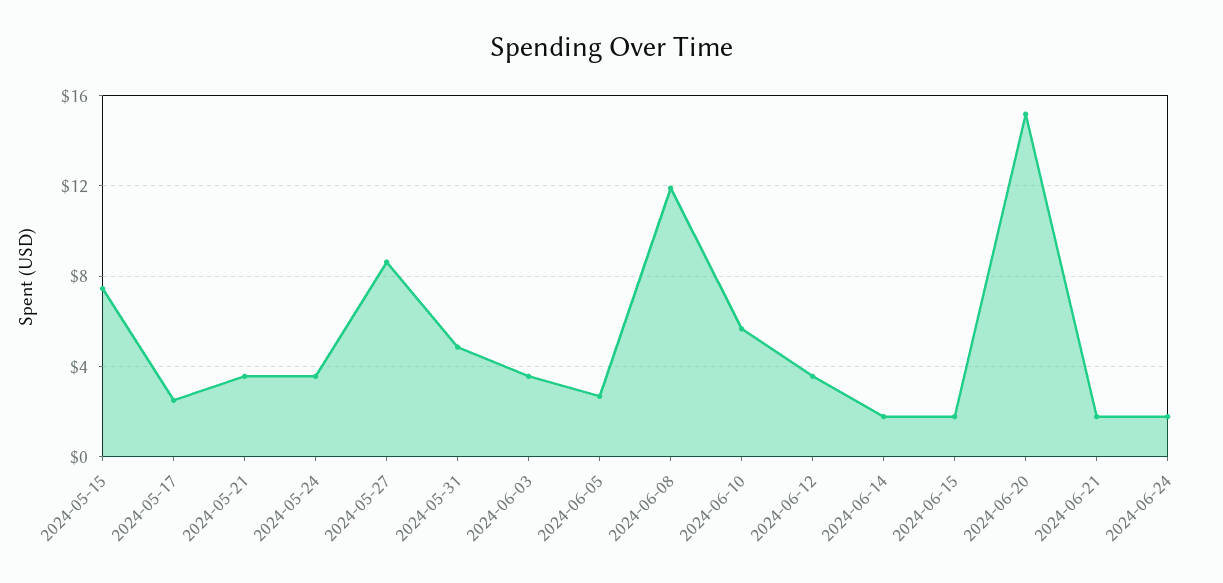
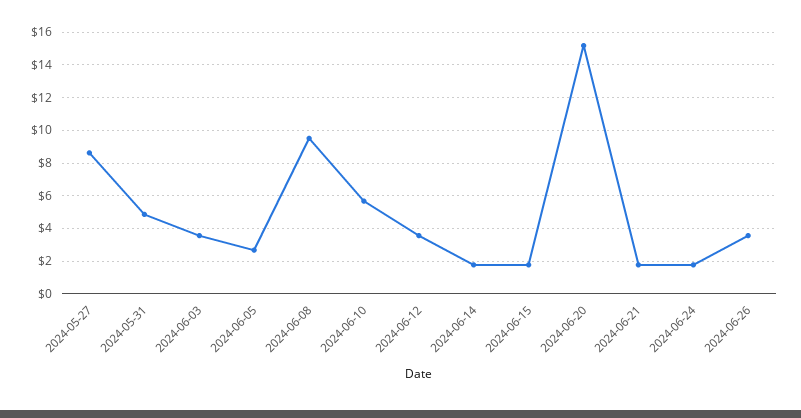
2024-05-15: 7.5 -> none
2024-05-17: 2.5 -> none
2024-05-21: 3.5 -> none
2024-05-24: 3.5 -> none
2024-06-08: 12 -> 9.5
2024-06-26: none -> 3.5

